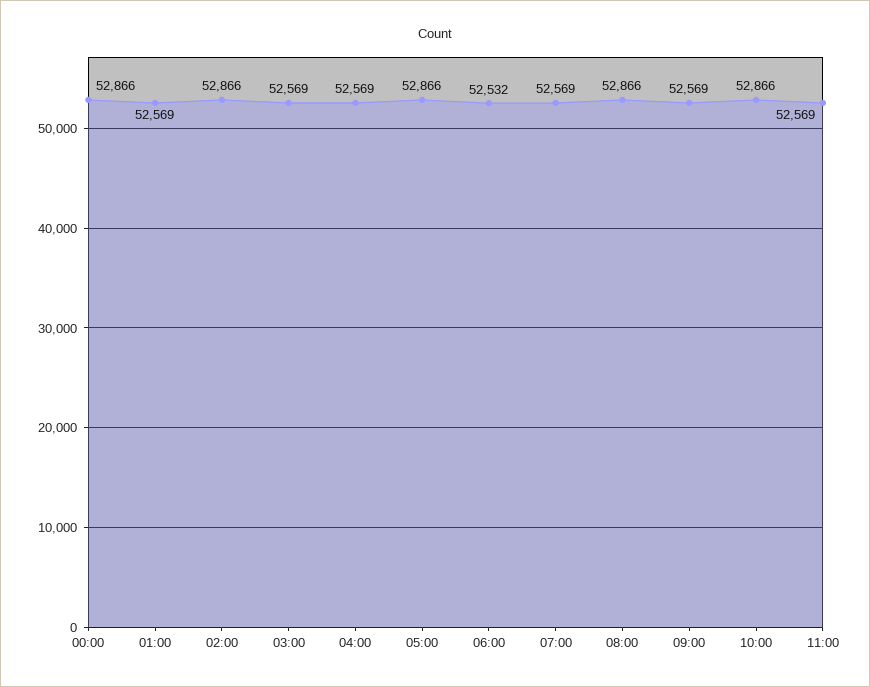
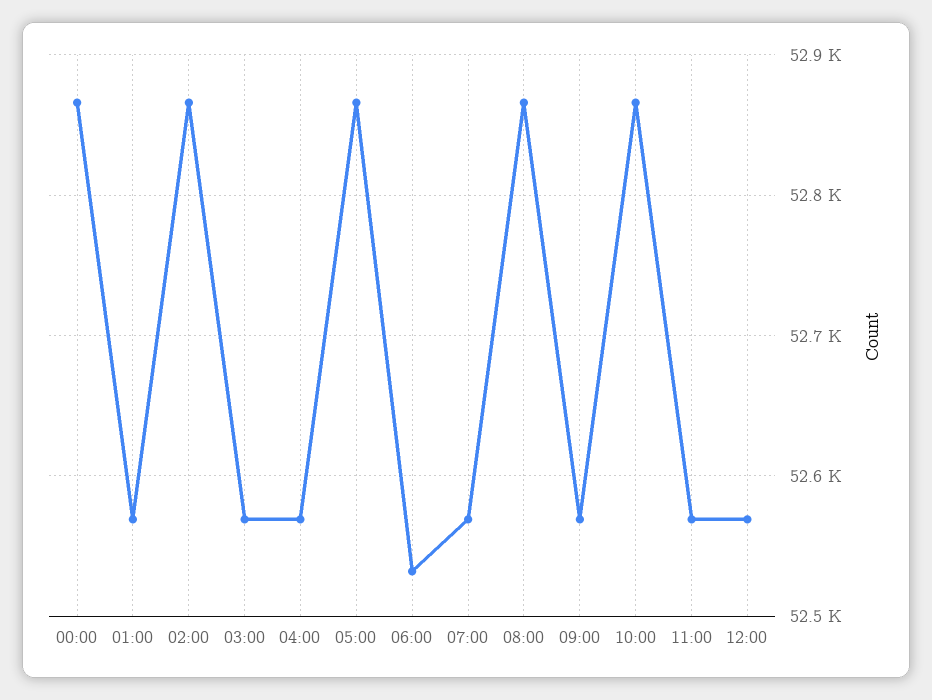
12:00: none -> 52570

